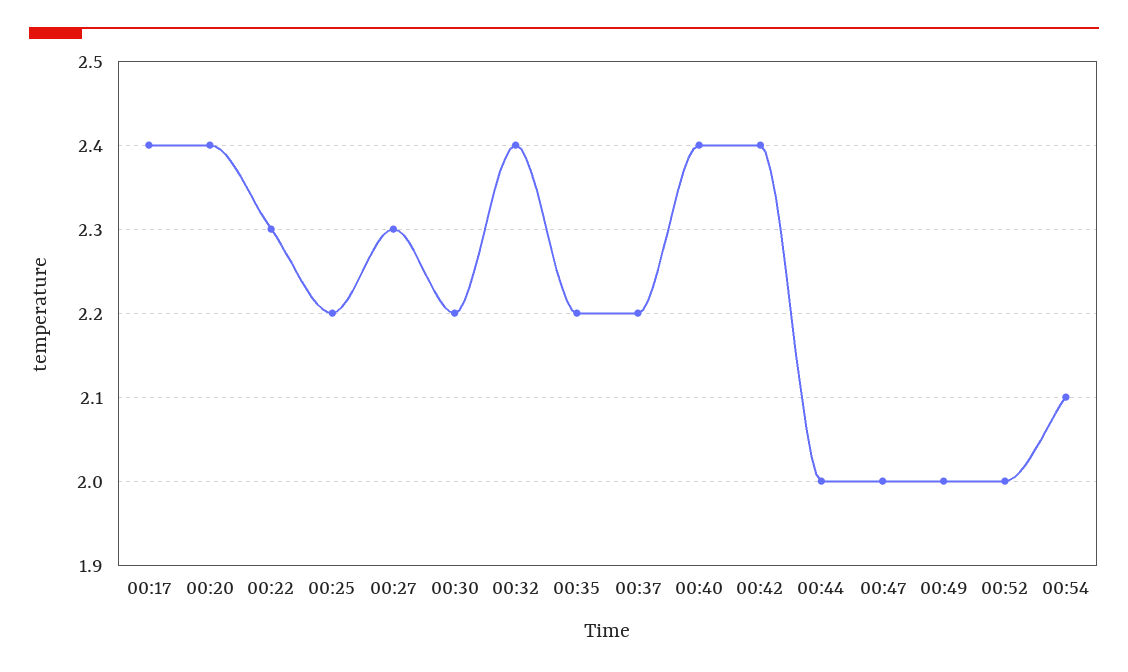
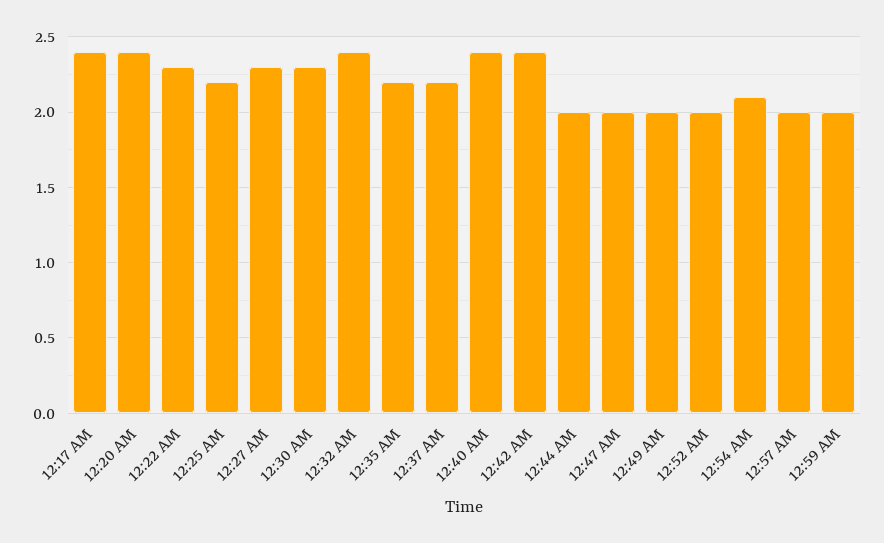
00:30: 2.2 -> 2.3
12:57 AM: none -> 2
12:59 AM: none -> 2

